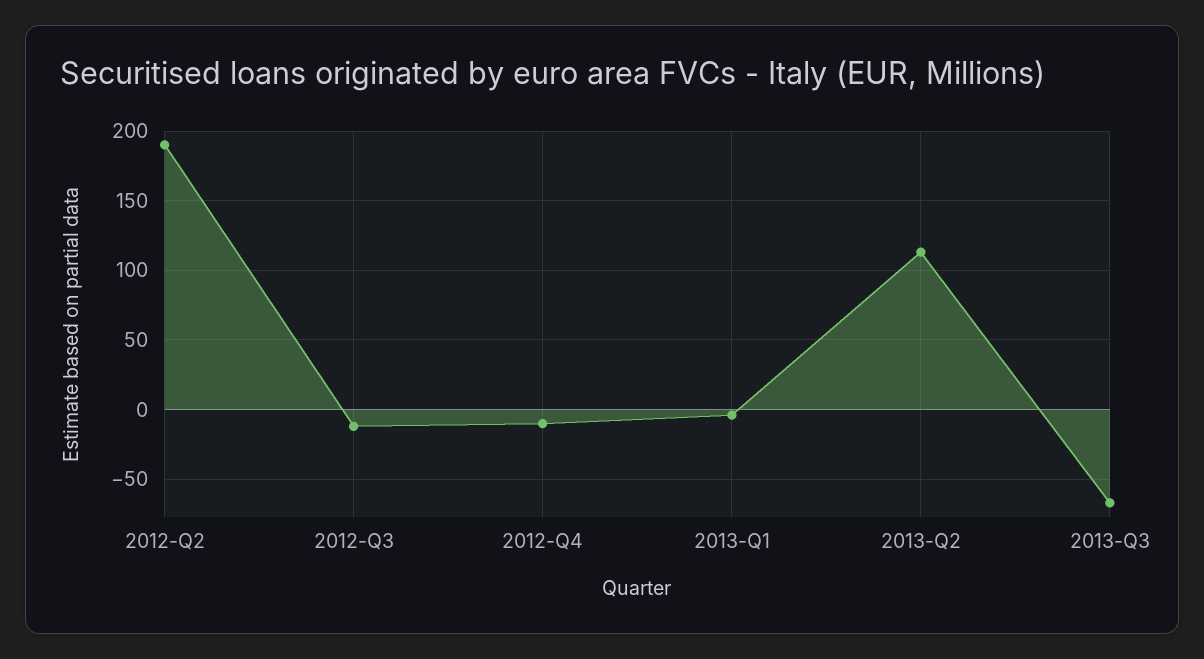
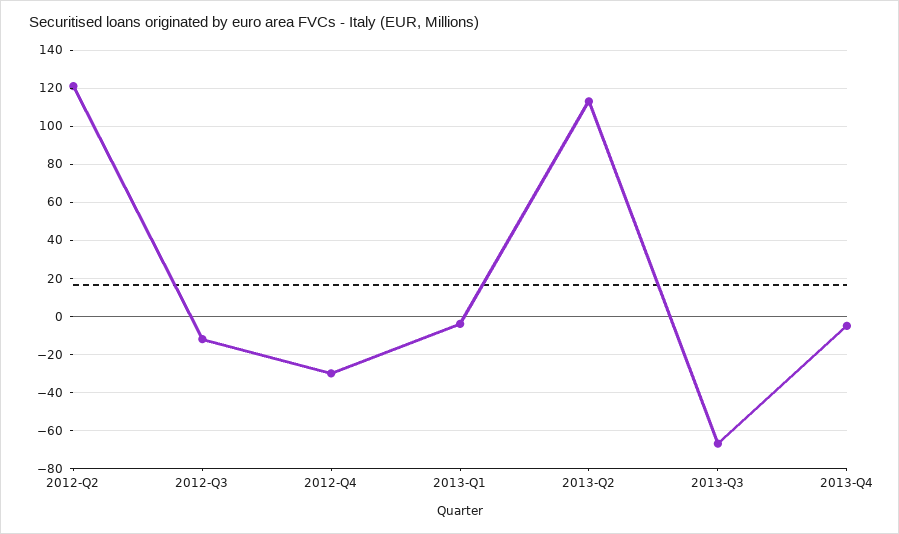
2012-Q2: 190 -> 120
2012-Q4: -10 -> -30
2013-Q4: none -> -5

